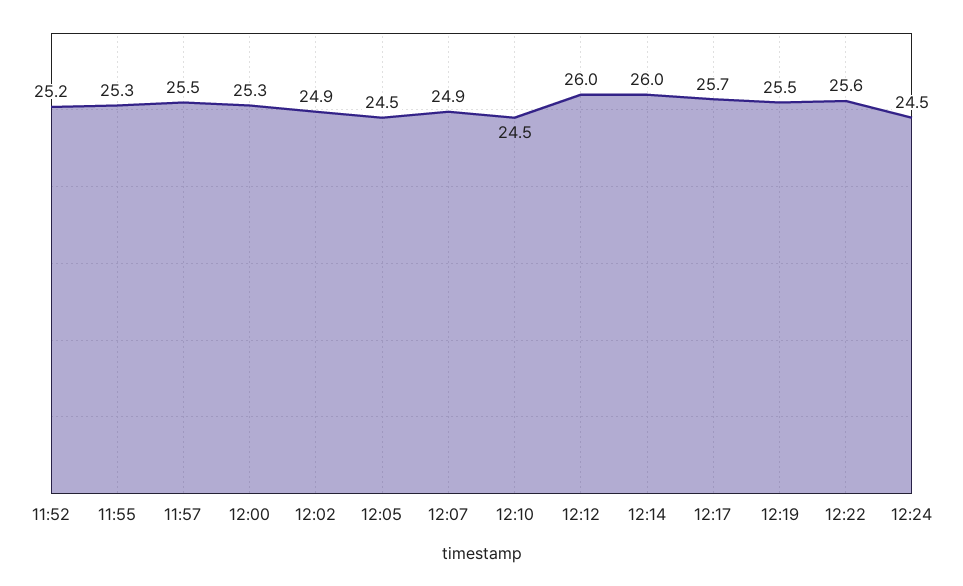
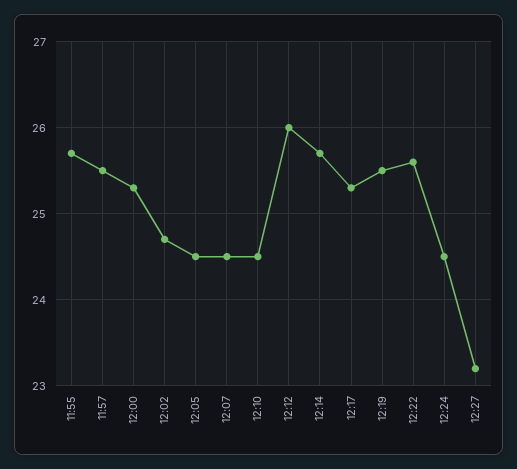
11:52: 25.2 -> none
11:55: 25.3 -> 25.7
12:02: 24.9 -> 24.7
12:07: 24.9 -> 24.5
12:14: 26 -> 25.7
12:17: 25.7 -> 25.3
12:27: none -> 23.2

